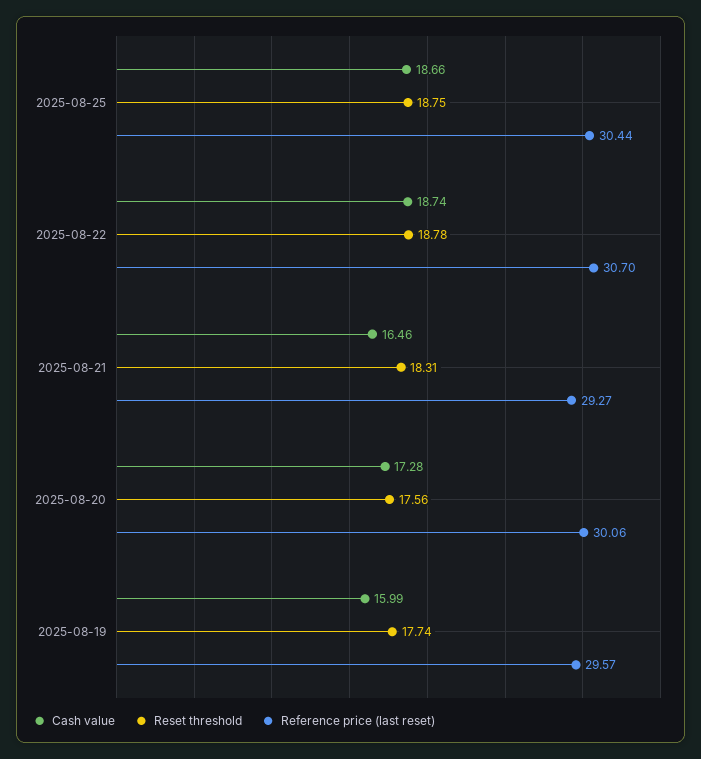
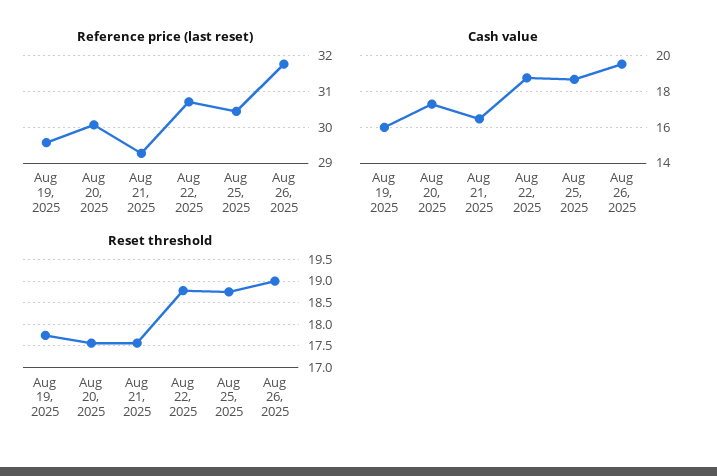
Reset threshold, 2025-08-21: 18.31 -> 17.5
Reference price (last reset), Aug 26, 2025: none -> 31.8
Cash value, Aug 26, 2025: none -> 19.5
Reset threshold, Aug 26, 2025: none -> 19

